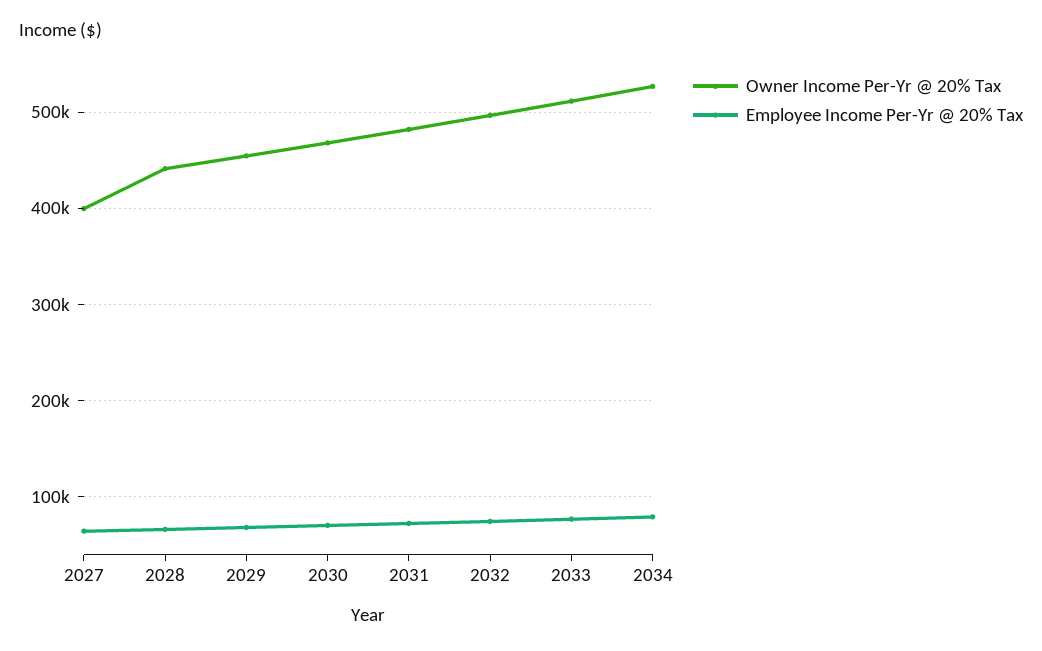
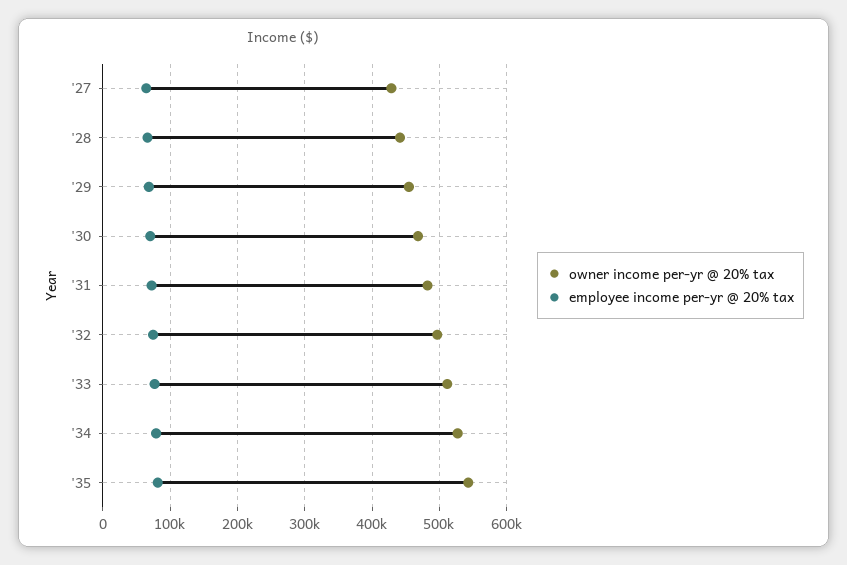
Owner Income Per-Yr @ 20% Tax, 2027: 400000 -> 430000
Owner Income Per-Yr @ 20% Tax, '35: none -> 540000
Employee Income Per-Yr @ 20% Tax, '35: none -> 80000

